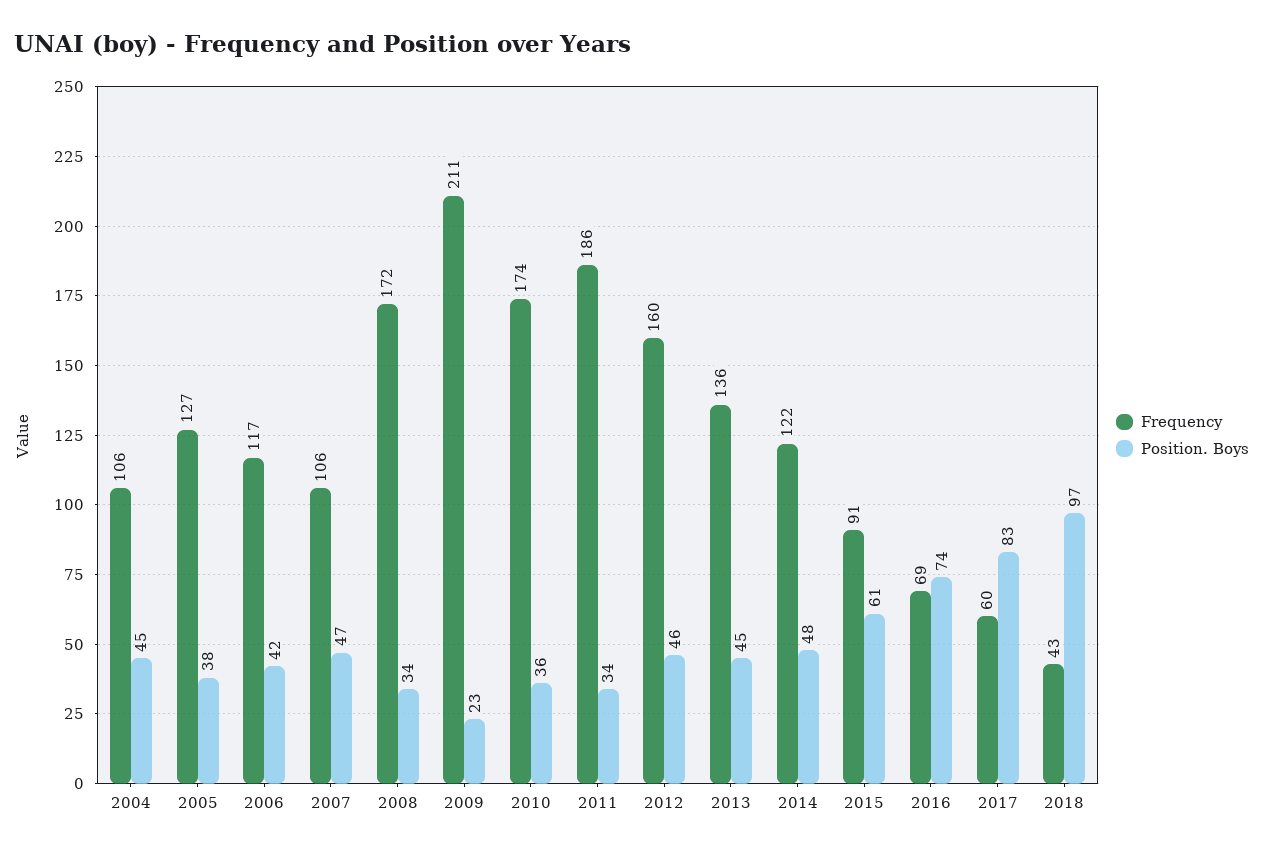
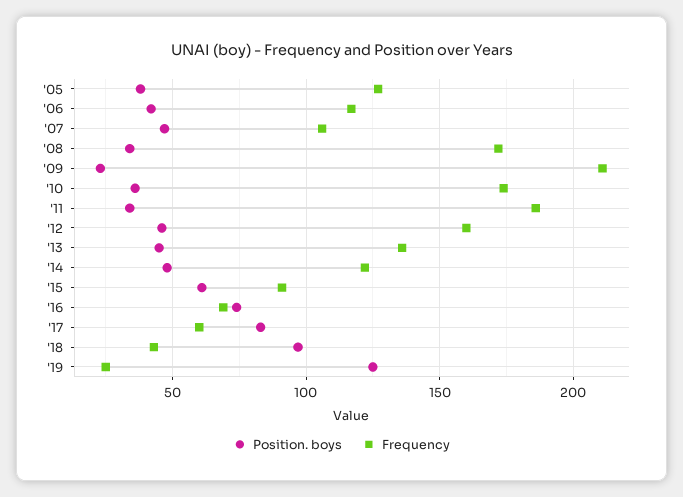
Frequency, 2004: 106 -> none
Position. Boys, 2004: 45 -> none
Position. Boys, '19: none -> 125
Frequency, '19: none -> 25

